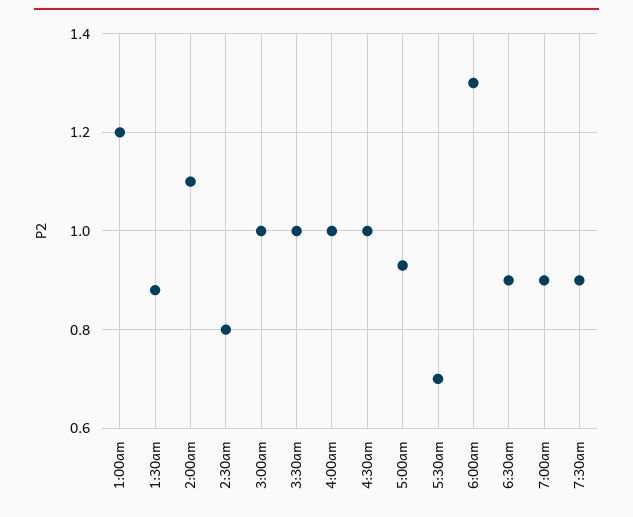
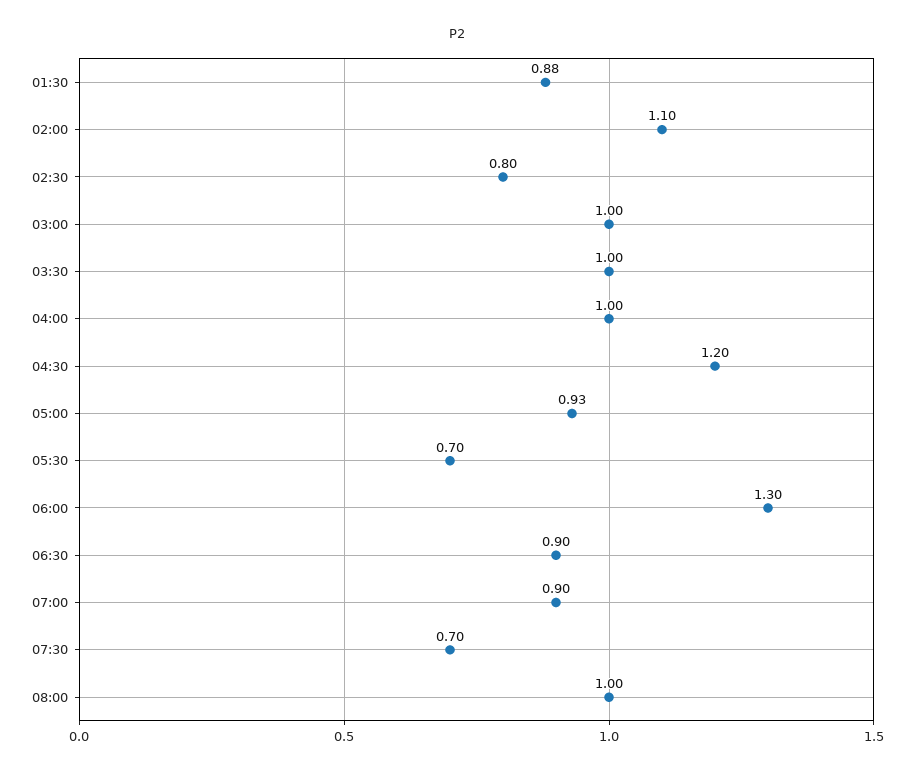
1:00am: 1.2 -> none
4:30am: 1 -> 1.2
7:30am: 0.9 -> 0.7
08:00: none -> 1

